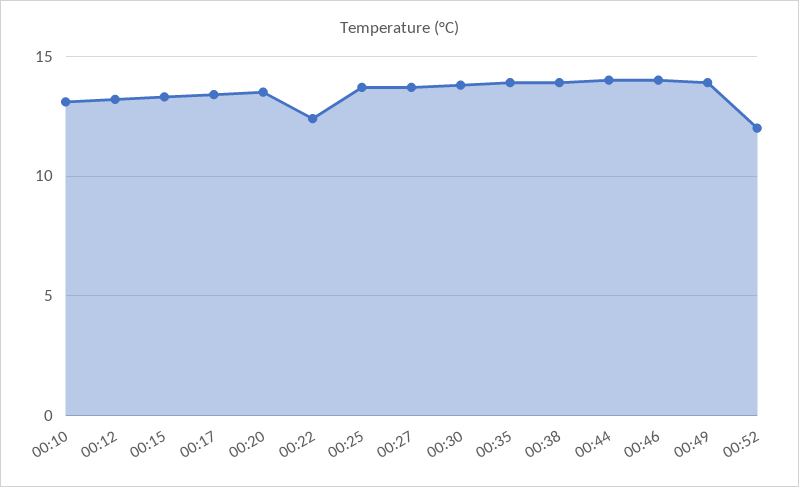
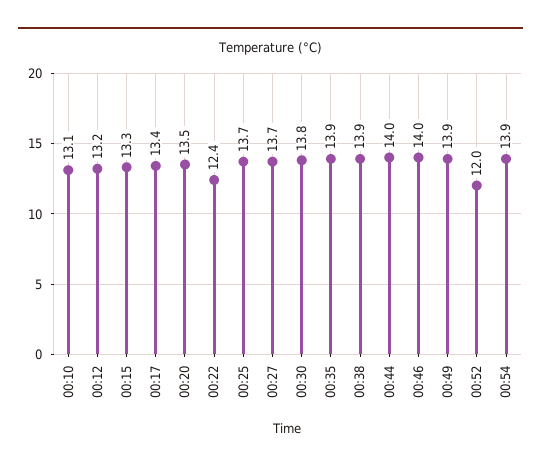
00:54: none -> 13.9

